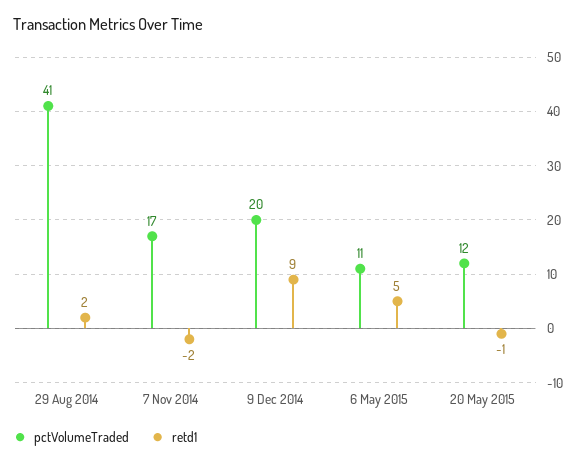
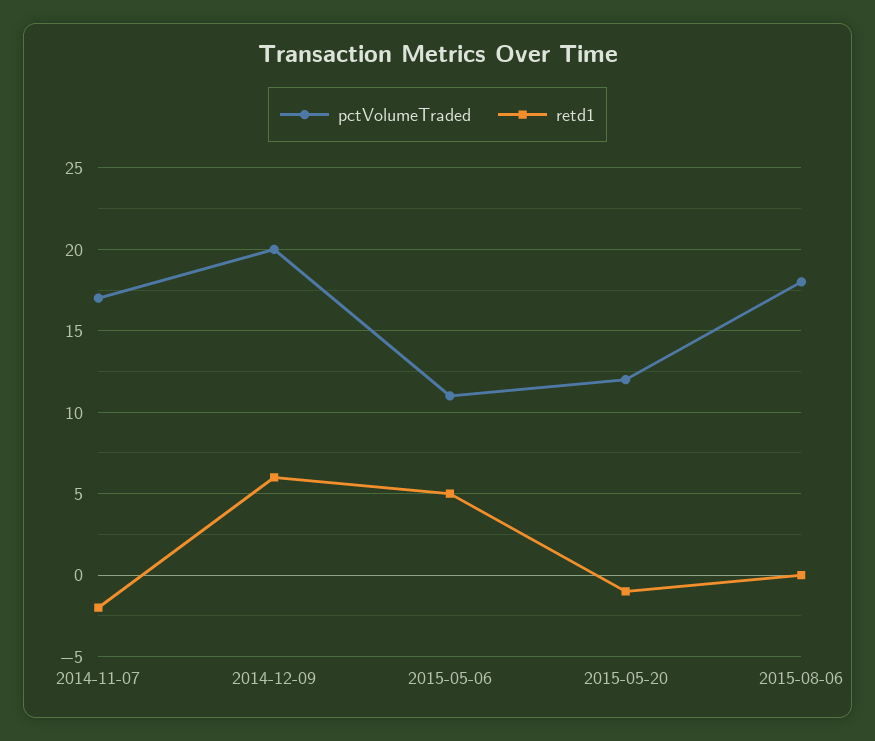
pctVolumeTraded, 29 Aug 2014: 41 -> none
retd1, 29 Aug 2014: 2 -> none
retd1, 9 Dec 2014: 9 -> 6
pctVolumeTraded, 2015-08-06: none -> 18
retd1, 2015-08-06: none -> 0

